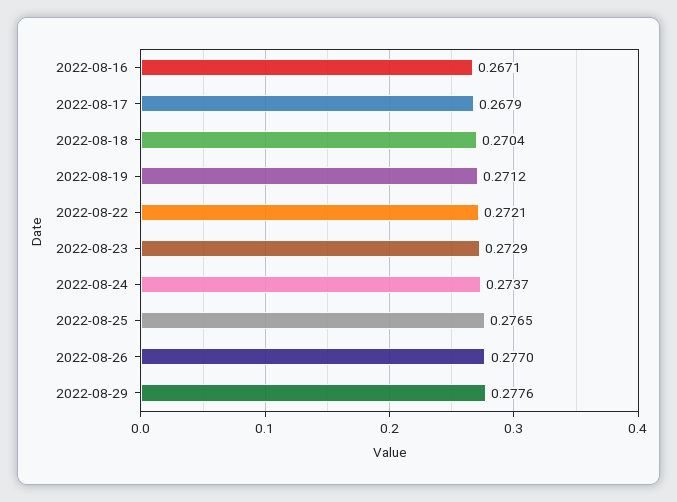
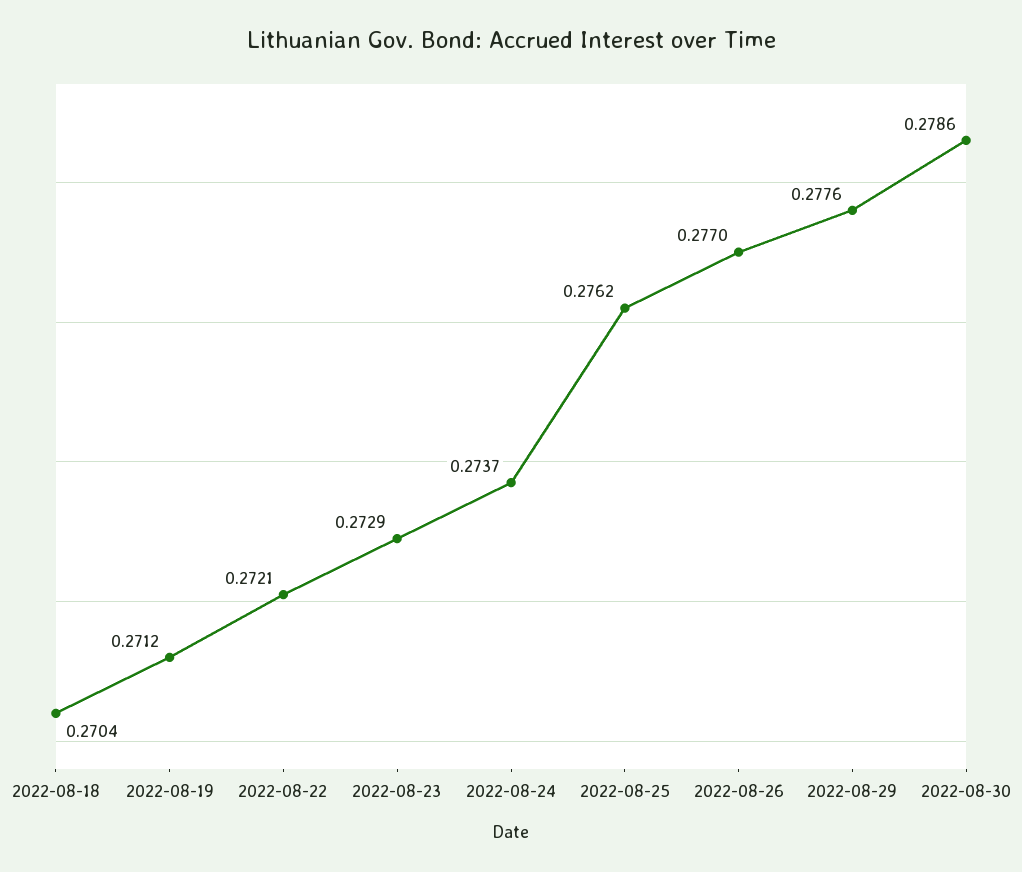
2022-08-16: 0.2671 -> none
2022-08-17: 0.2679 -> none
2022-08-25: 0.2765 -> 0.2762
2022-08-30: none -> 0.2786

